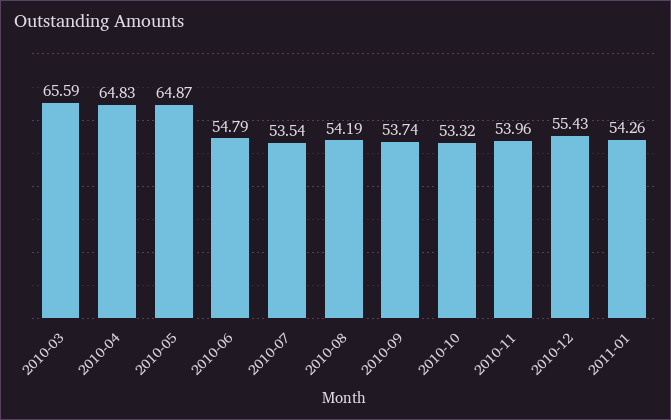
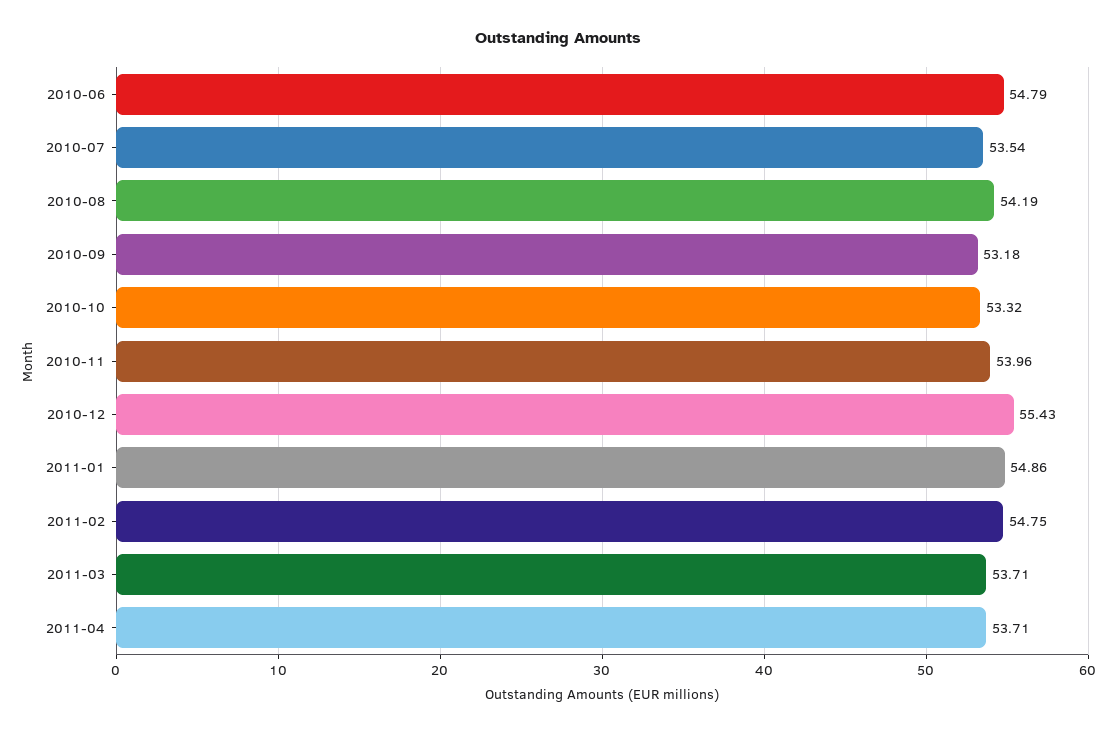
2010-03: 65.59 -> none
2010-04: 64.83 -> none
2010-05: 64.87 -> none
2010-09: 53.74 -> 53.18
2011-01: 54.26 -> 54.86
2011-02: none -> 54.75
2011-03: none -> 53.71
2011-04: none -> 53.71

